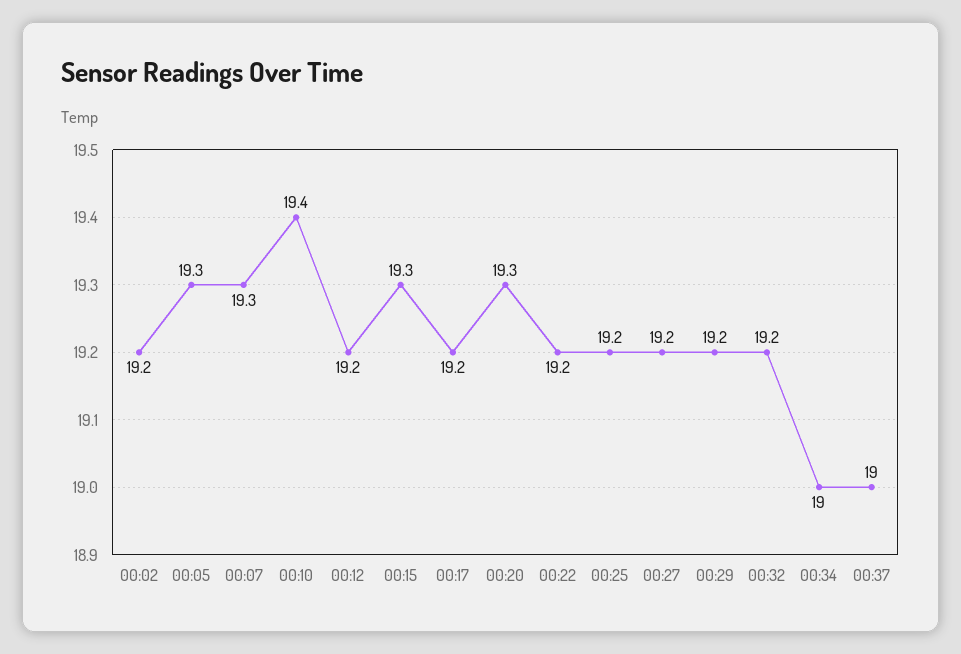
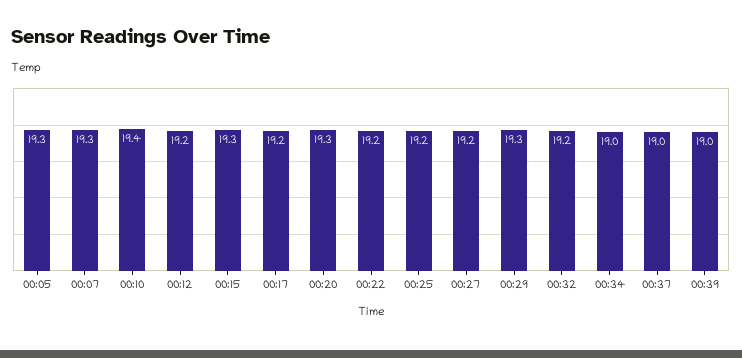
00:02: 19.2 -> none
00:29: 19.2 -> 19.3
00:39: none -> 19

